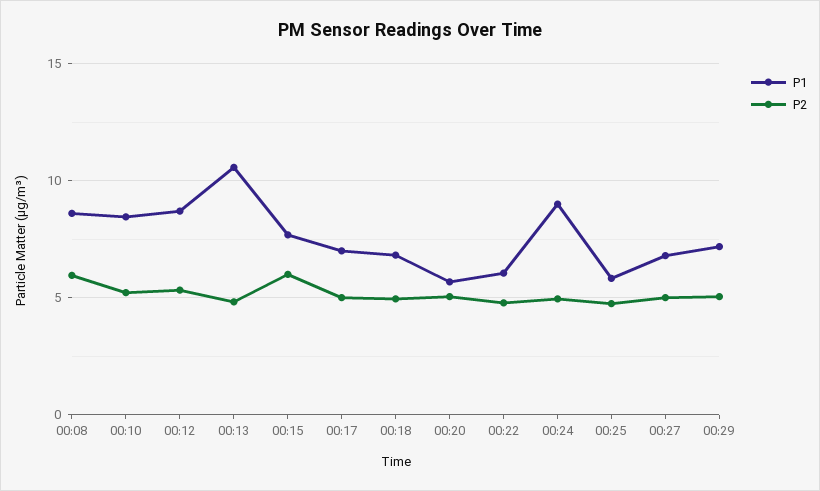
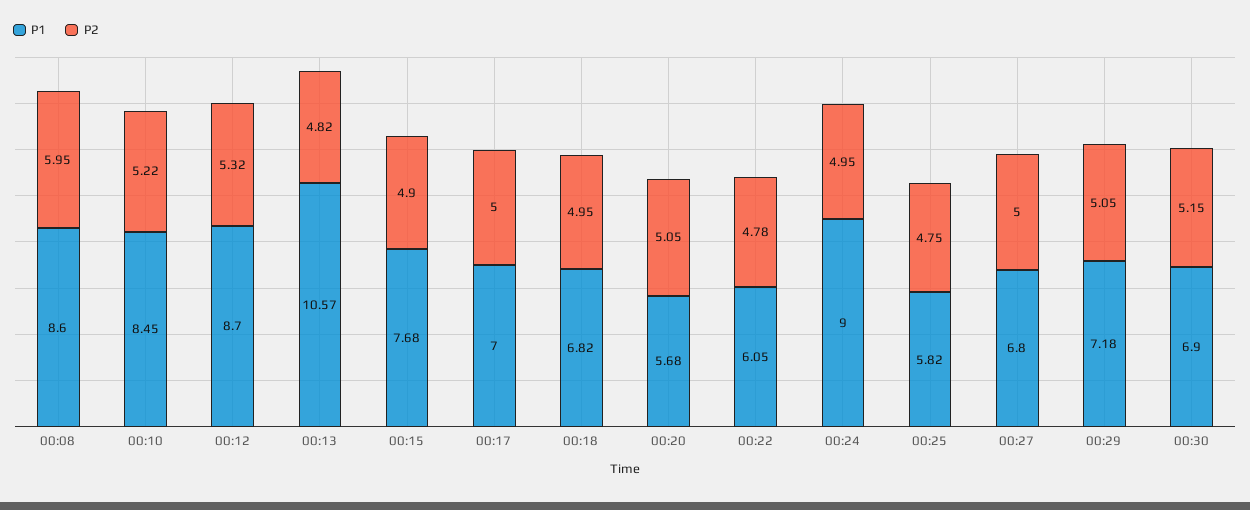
P2, 00:15: 6 -> 4.9
P1, 00:30: none -> 6.9
P2, 00:30: none -> 5.15

